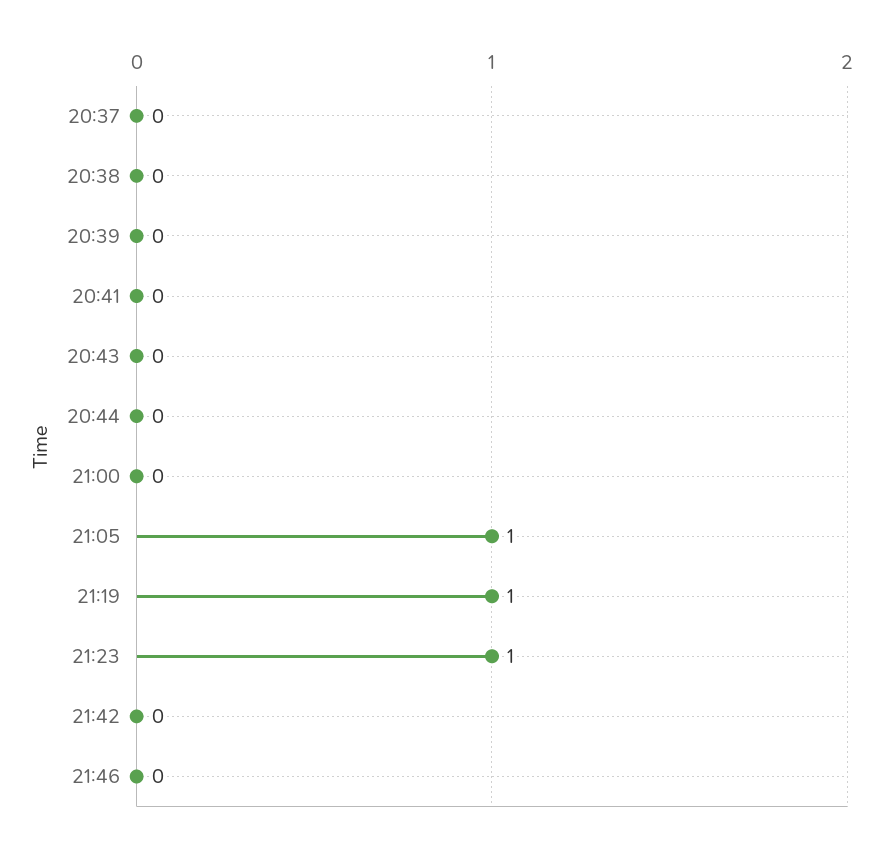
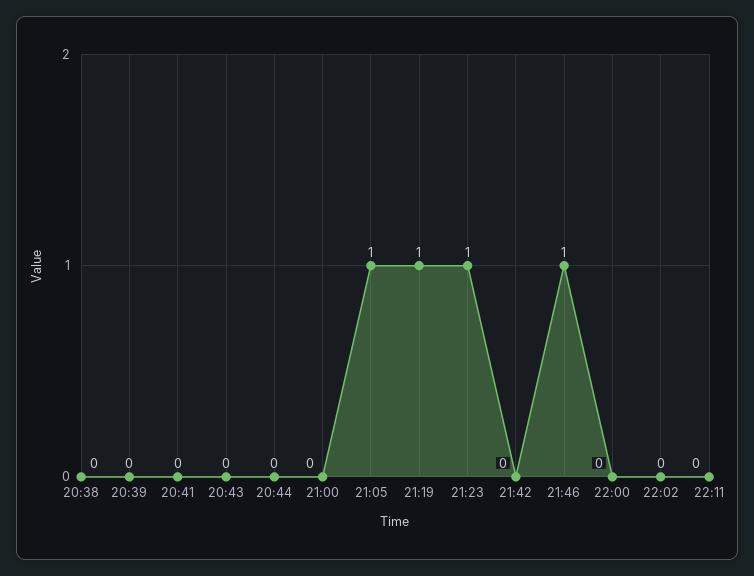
20:37: 0 -> none
21:46: 0 -> 1
22:00: none -> 0
22:02: none -> 0
22:11: none -> 0

